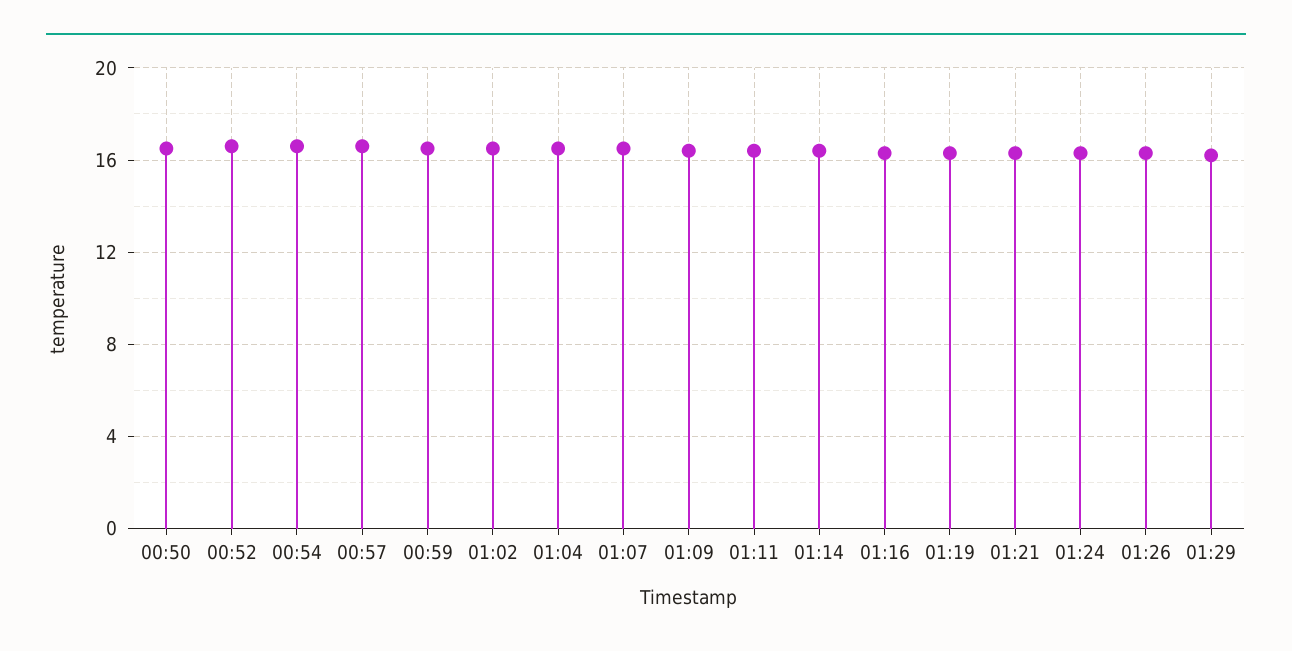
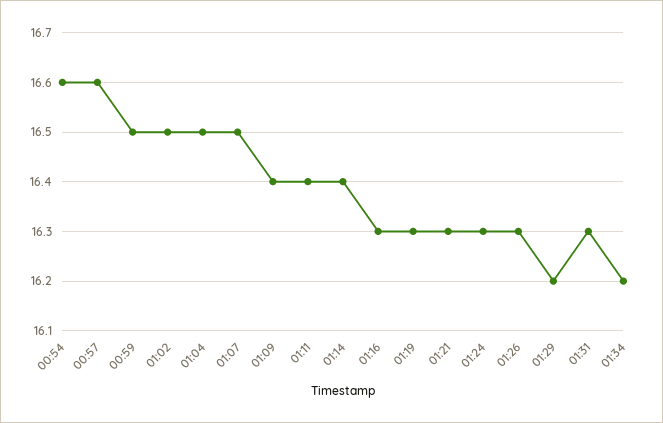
00:50: 16.5 -> none
00:52: 16.5 -> none
01:31: none -> 16.3
01:34: none -> 16.2

